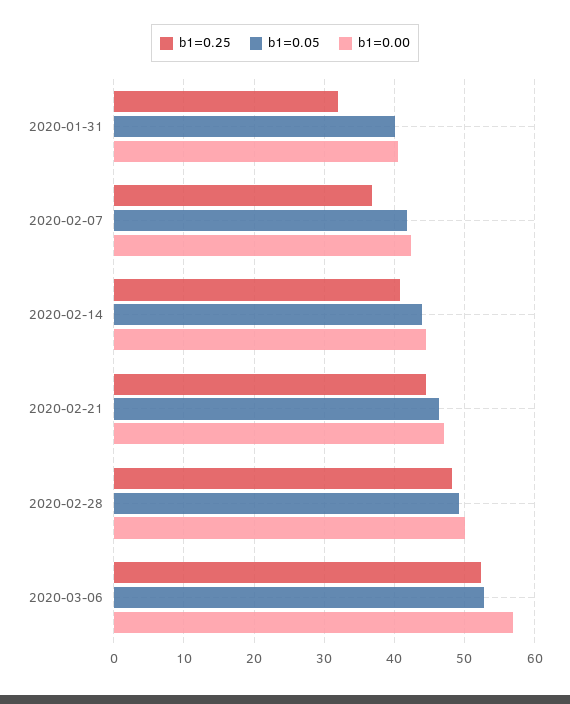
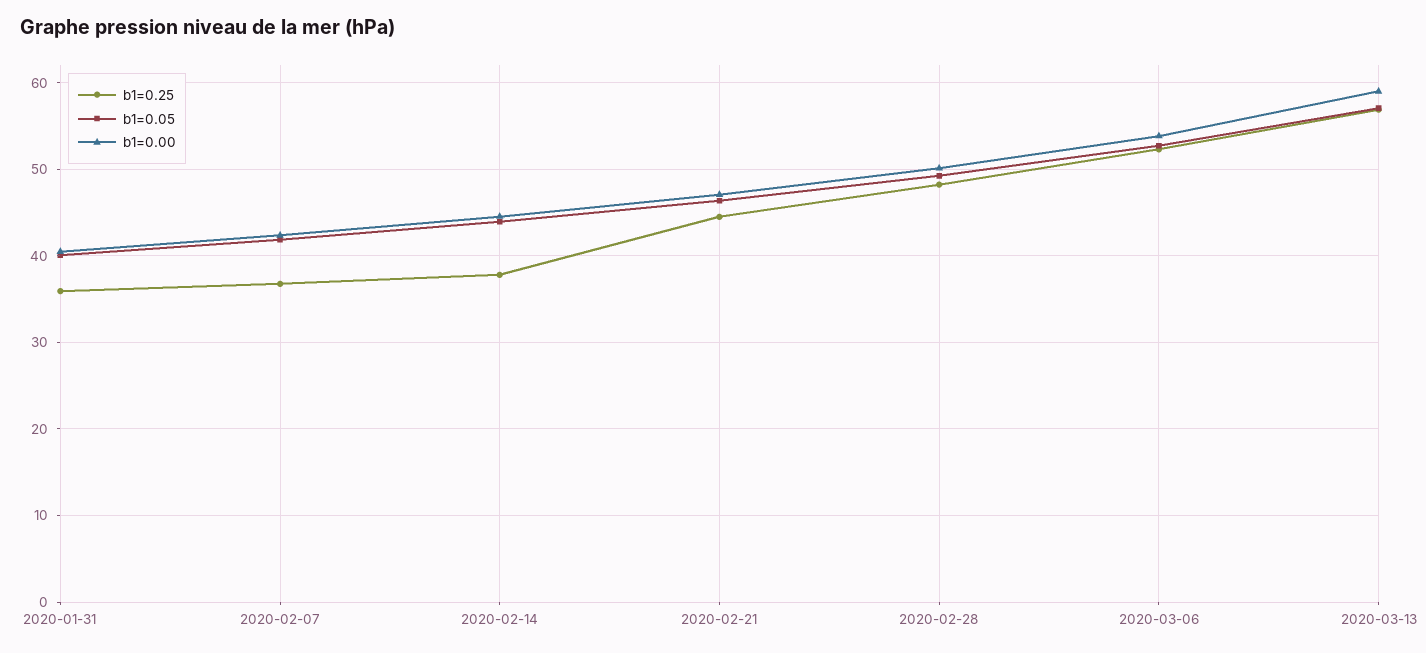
b1=0.25, 2020-01-31: 32 -> 36
b1=0.25, 2020-02-14: 41 -> 38
b1=0.00, 2020-03-06: 57 -> 54
b1=0.25, 2020-03-13: none -> 57
b1=0.05, 2020-03-13: none -> 57
b1=0.00, 2020-03-13: none -> 59

